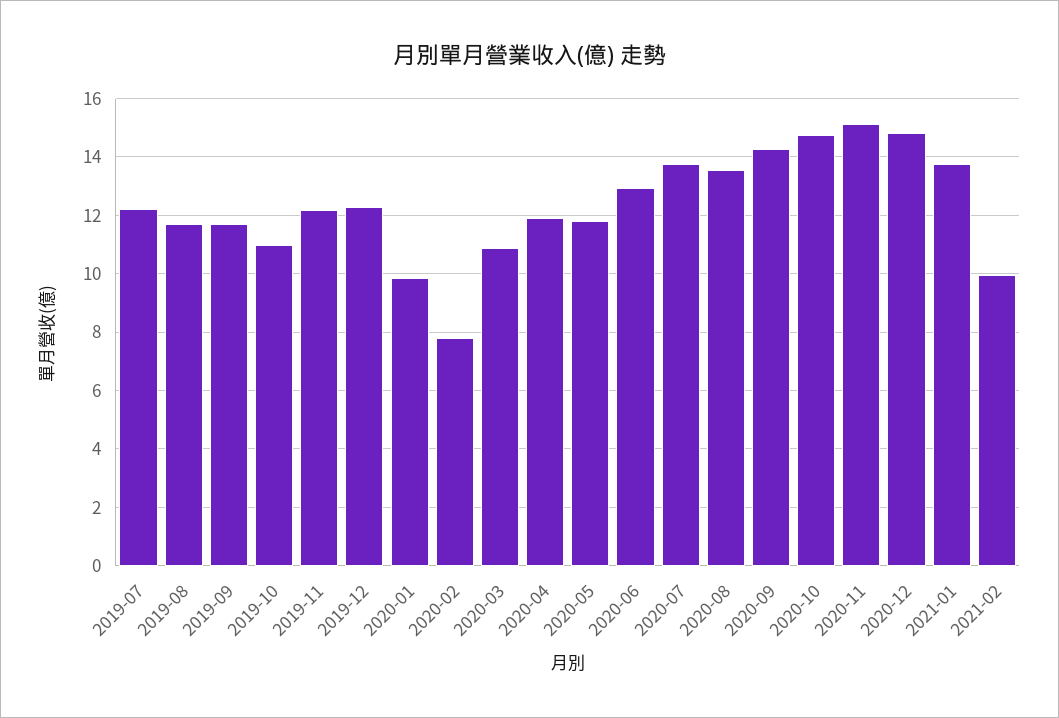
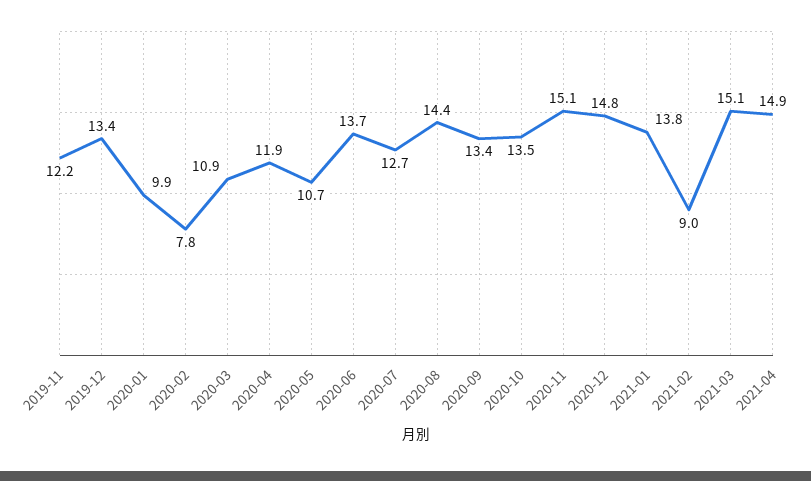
2019-07: 12.25 -> none
2019-08: 11.75 -> none
2019-09: 11.75 -> none
2019-10: 11 -> none
2019-12: 12.25 -> 13.4
2020-05: 11.75 -> 10.7
2020-06: 13 -> 13.7
2020-07: 13.75 -> 12.7
2020-08: 13.5 -> 14.4
2020-09: 14.25 -> 13.4
2020-10: 14.75 -> 13.5
2021-02: 10 -> 9
2021-03: none -> 15.1
2021-04: none -> 14.9

